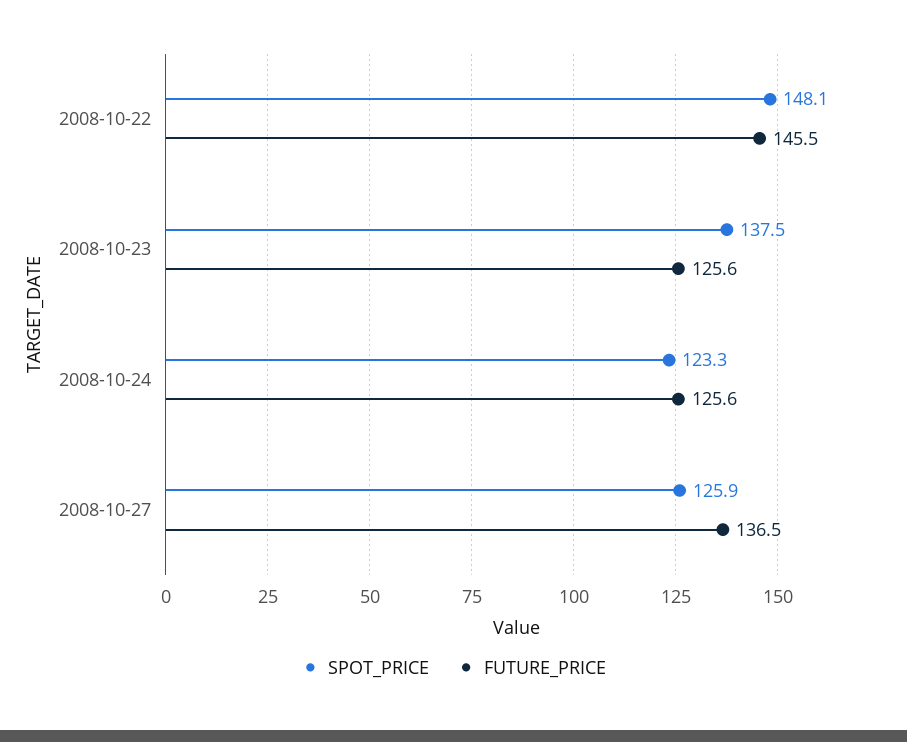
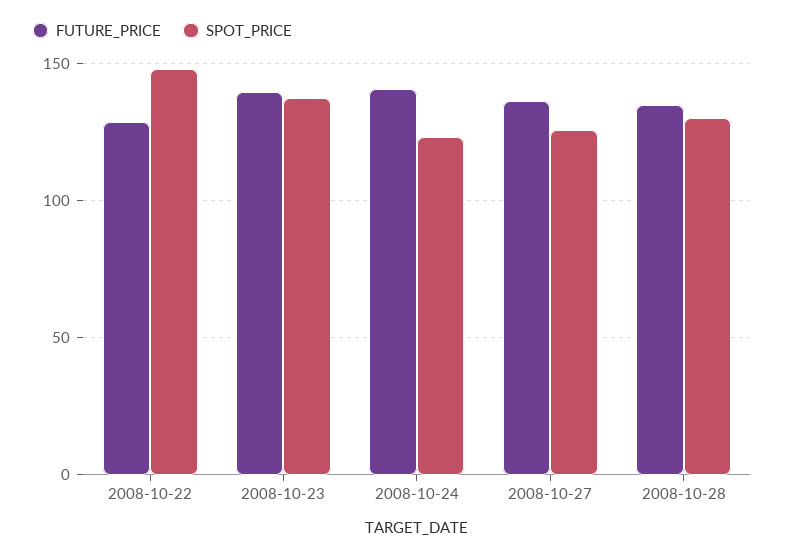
FUTURE_PRICE, 2008-10-22: 145.5 -> 130
FUTURE_PRICE, 2008-10-23: 125.6 -> 140
FUTURE_PRICE, 2008-10-24: 125.6 -> 140
FUTURE_PRICE, 2008-10-28: none -> 135
SPOT_PRICE, 2008-10-28: none -> 130

